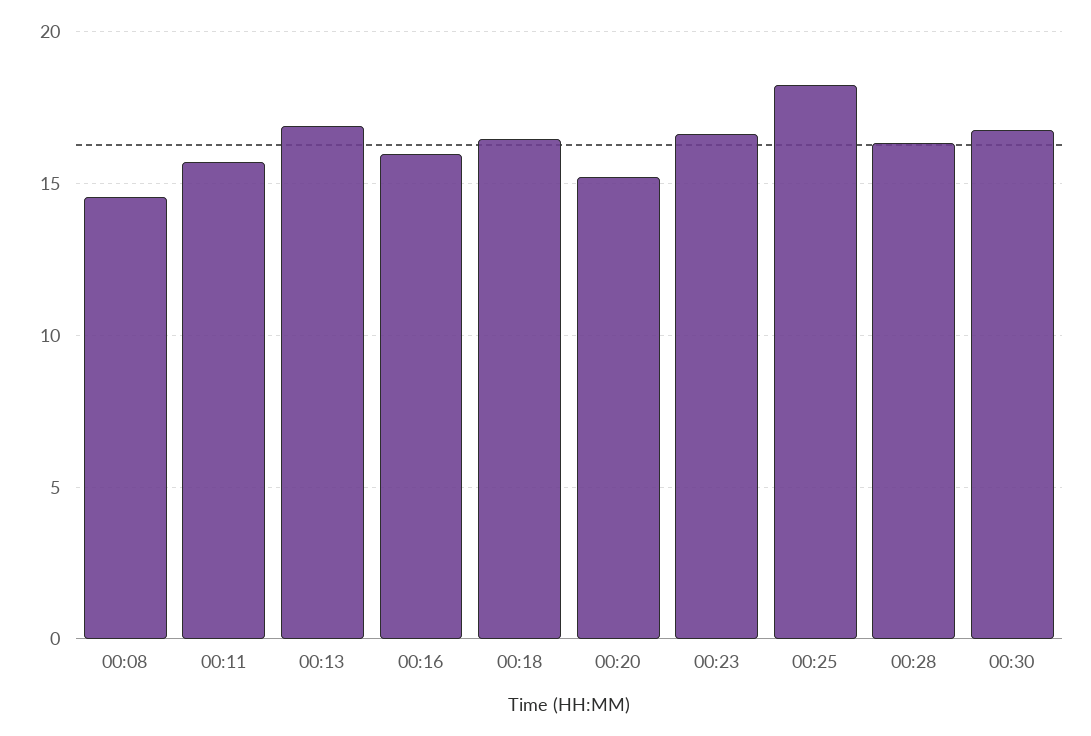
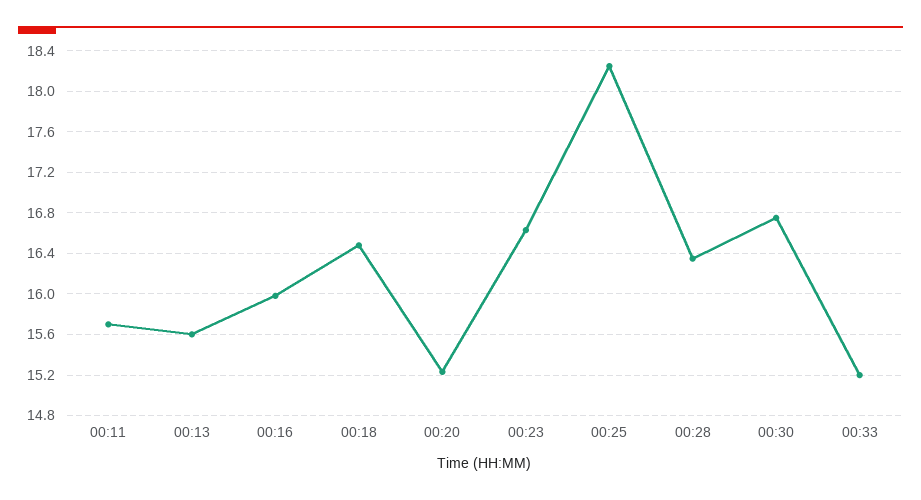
00:08: 14.5 -> none
00:13: 17 -> 15.6
00:33: none -> 15.2

